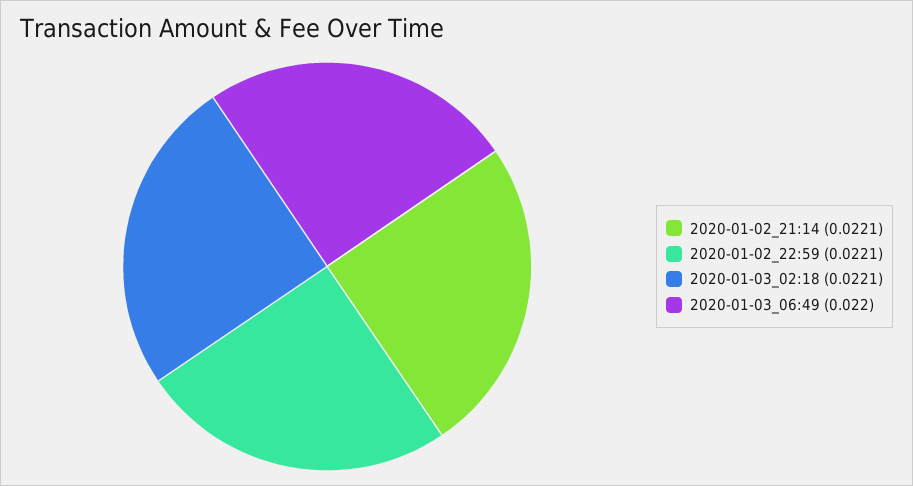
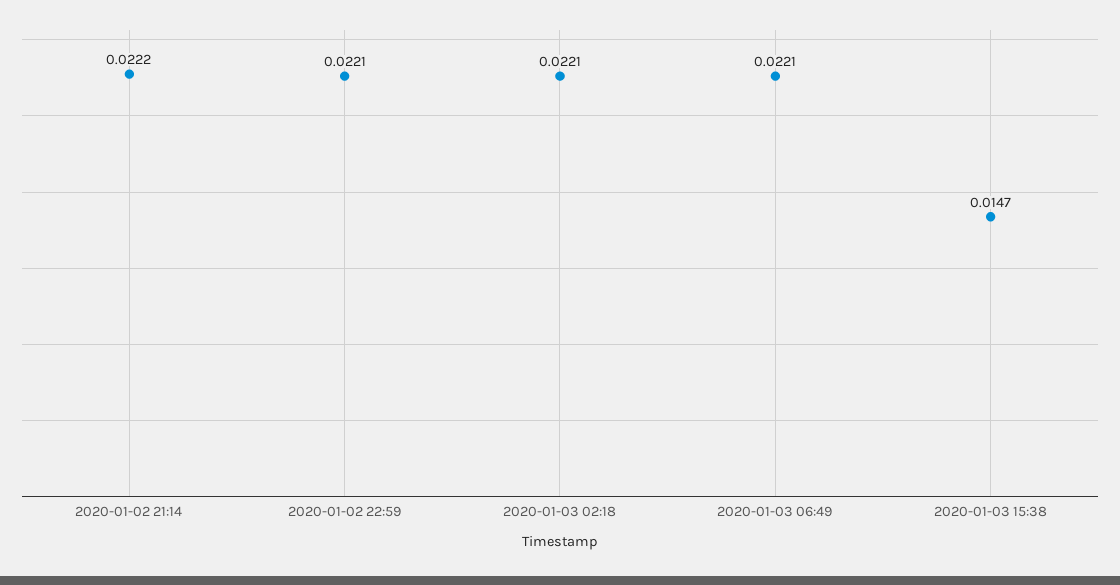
2020-01-02_21:14: 0.0221 -> 0.0222
2020-01-03_06:49: 0.022 -> 0.0221
2020-01-03 15:38: none -> 0.0147

